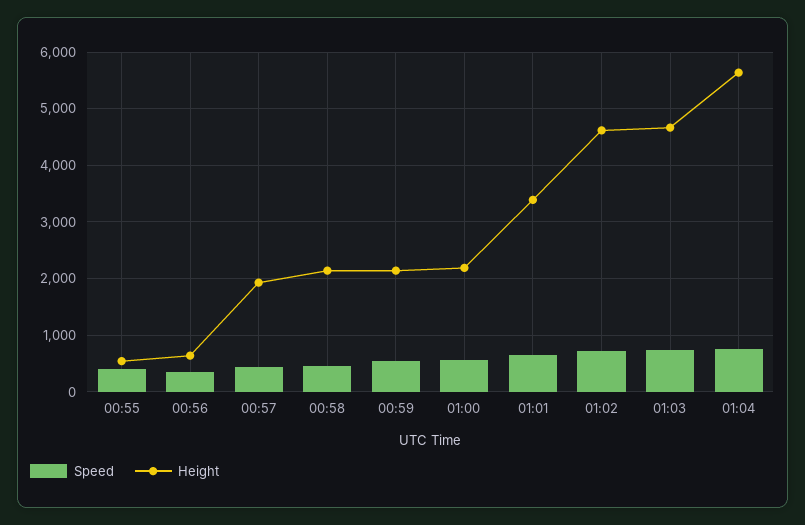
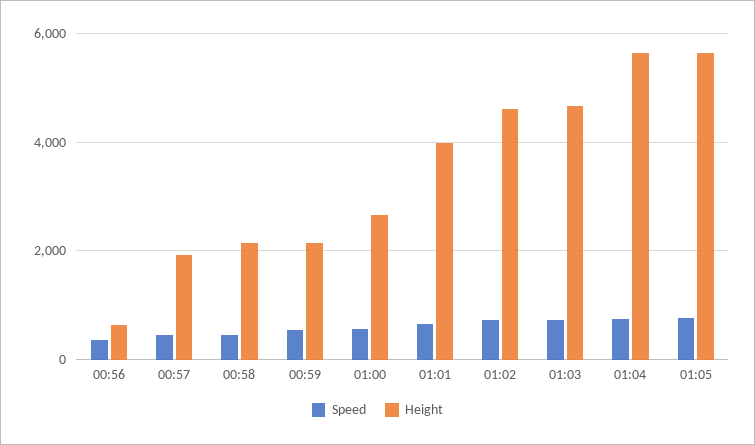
Speed, 00:55: 400 -> none
Height, 00:55: 600 -> none
Height, 01:00: 2200 -> 2600
Height, 01:01: 3400 -> 4000
Speed, 01:05: none -> 800
Height, 01:05: none -> 5600

